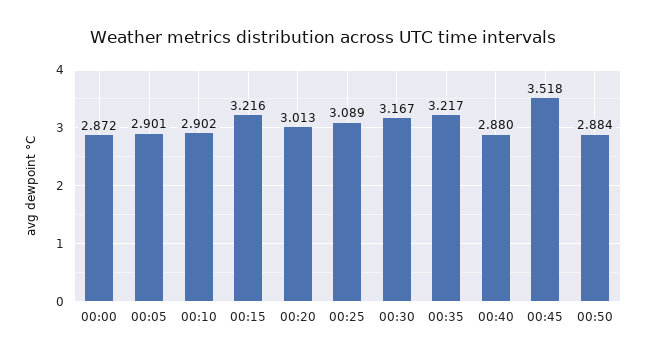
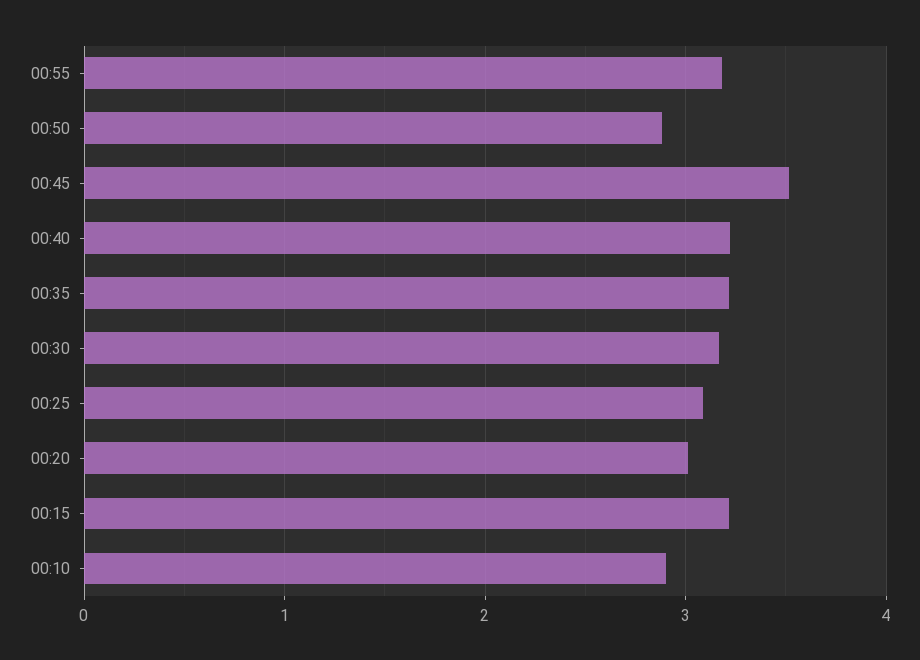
00:00: 2.872 -> none
00:05: 2.901 -> none
00:40: 2.88 -> 3.2
00:55: none -> 3.2

